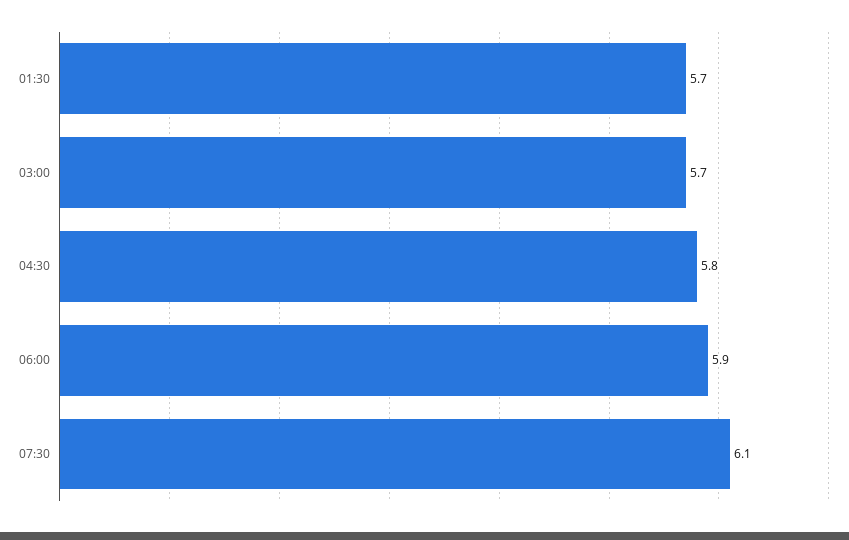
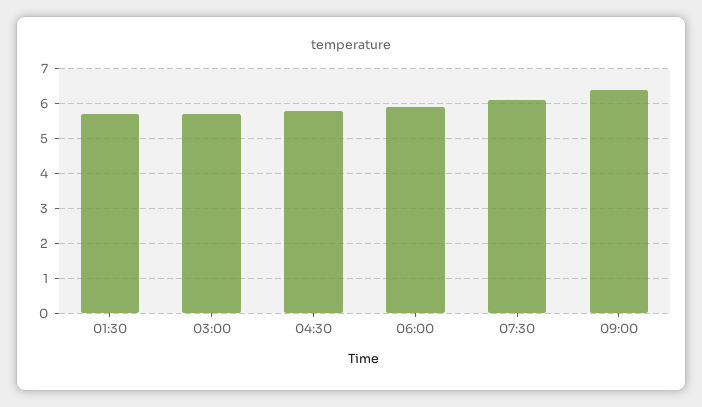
09:00: none -> 6.5

